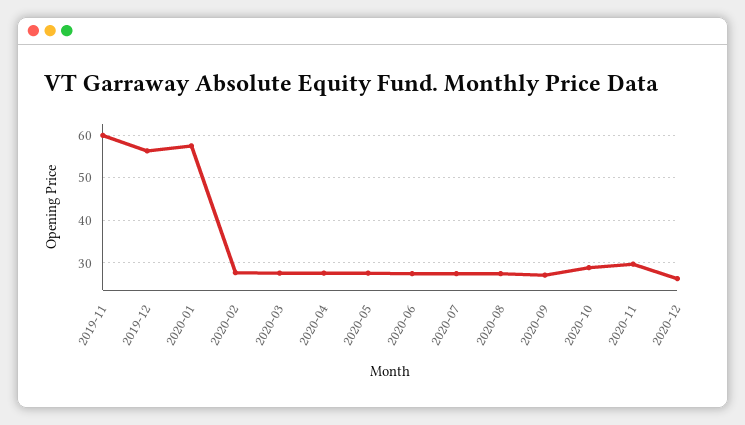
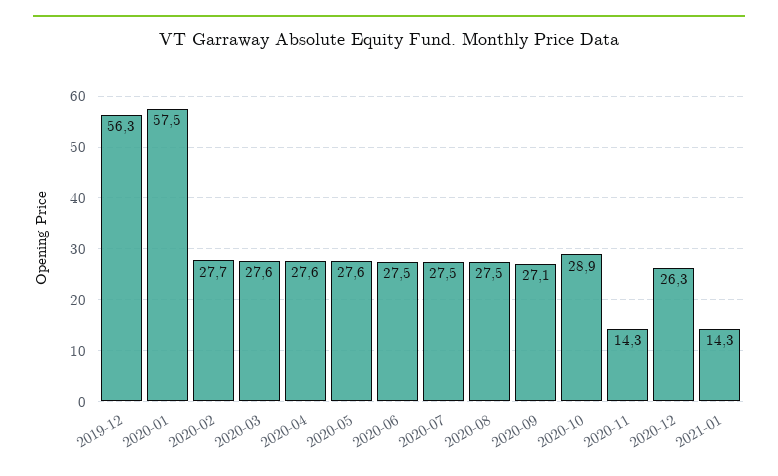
2019-11: 60 -> none
2020-11: 30 -> 14.3
2021-01: none -> 14.3

